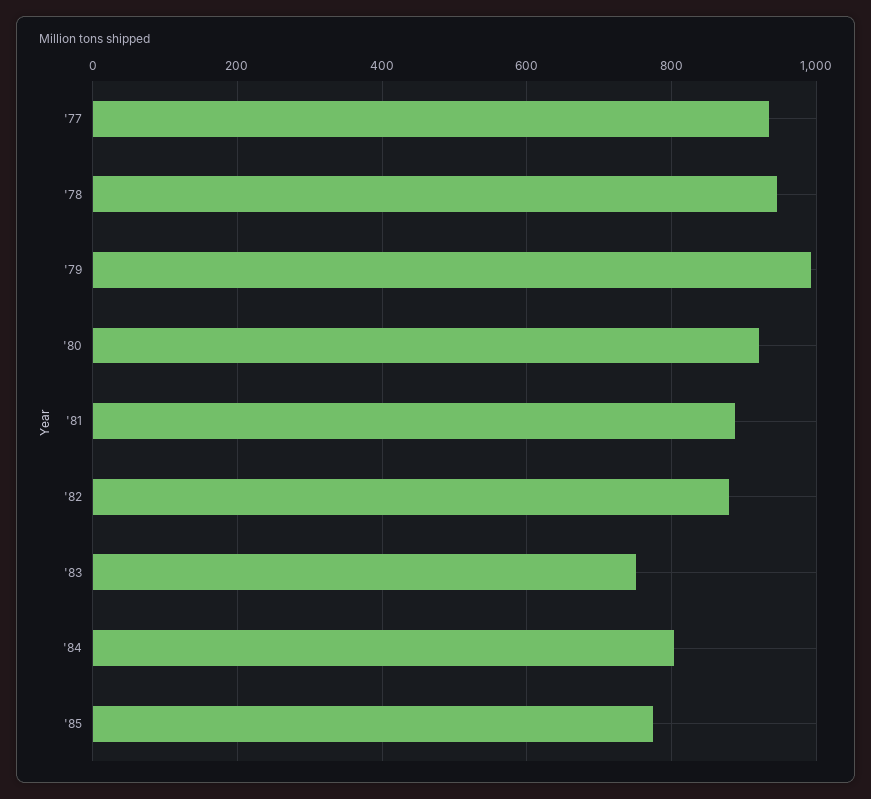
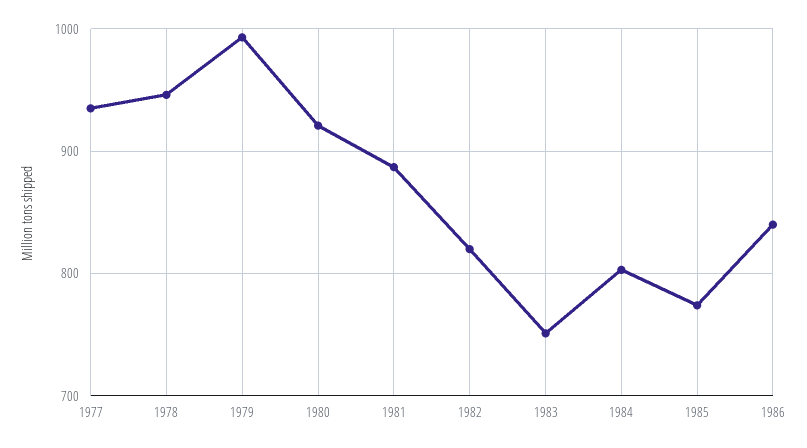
'82: 880 -> 820
1986: none -> 840

